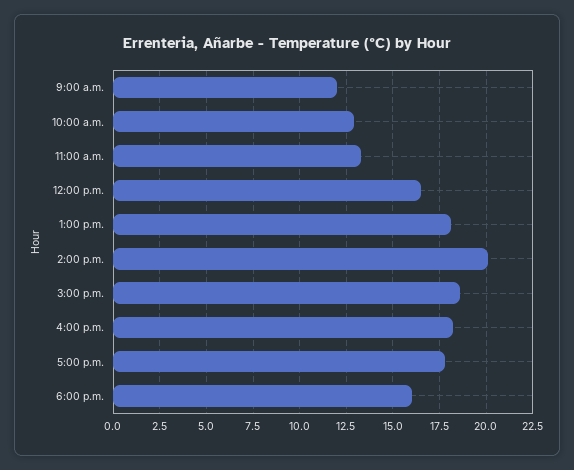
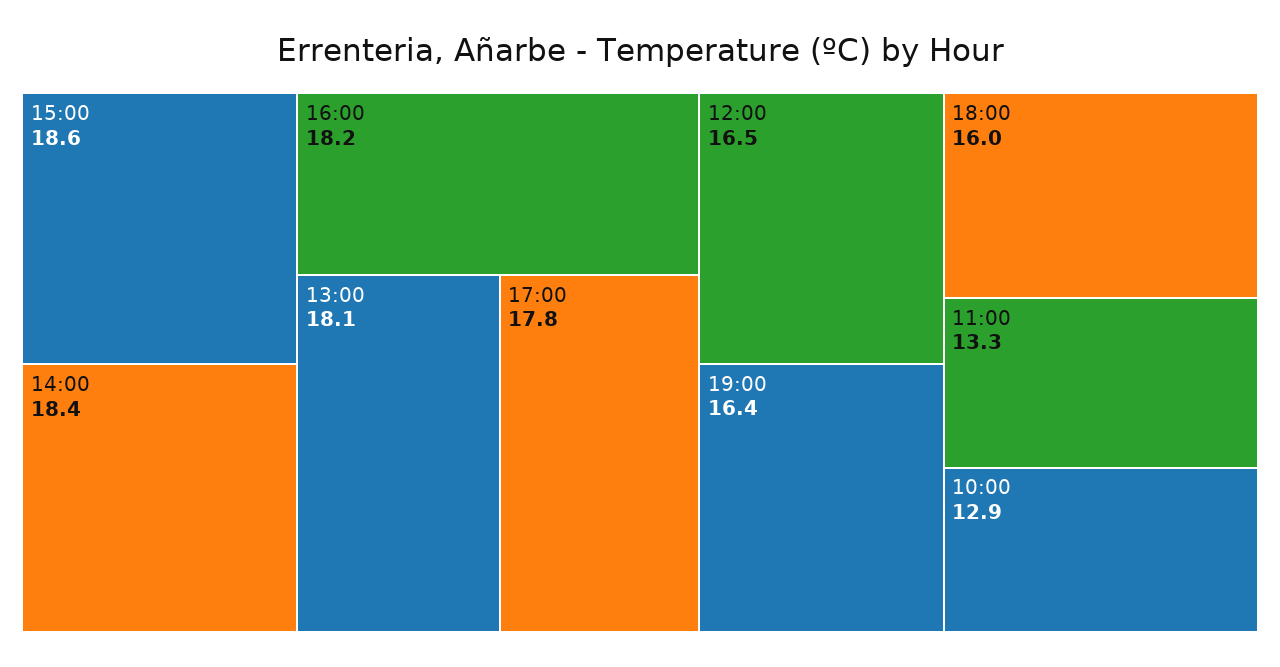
9:00 a.m.: 12 -> none
2:00 p.m.: 20 -> 18.4
19:00: none -> 16.4

